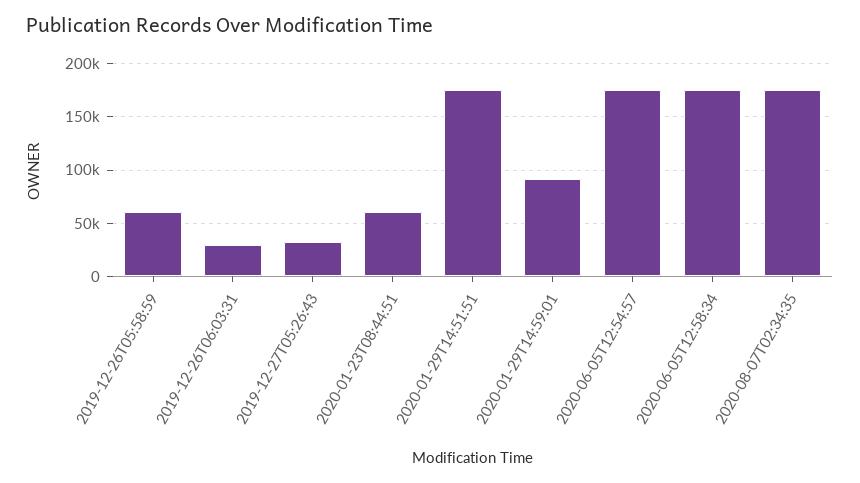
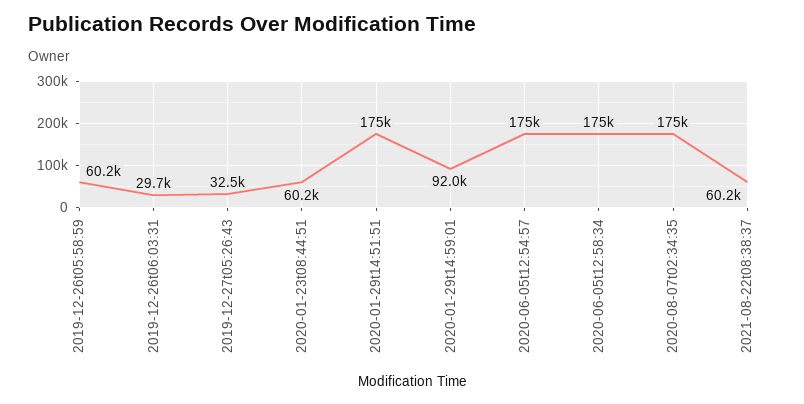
2021-08-22t08:38:37: none -> 60200

